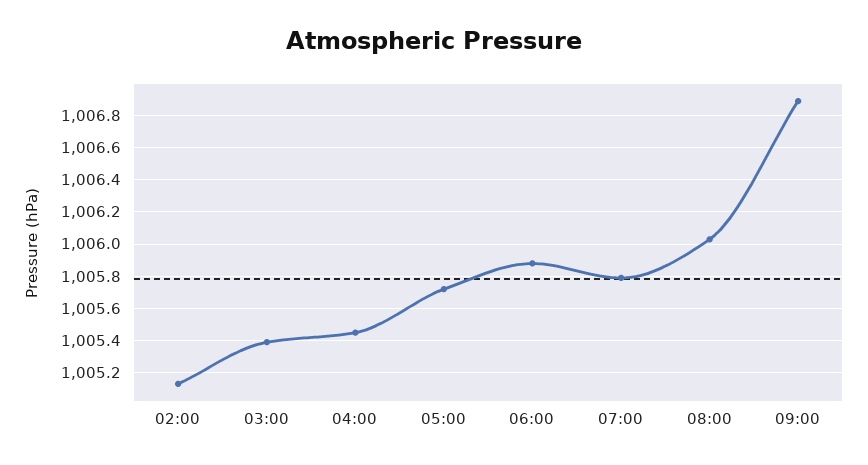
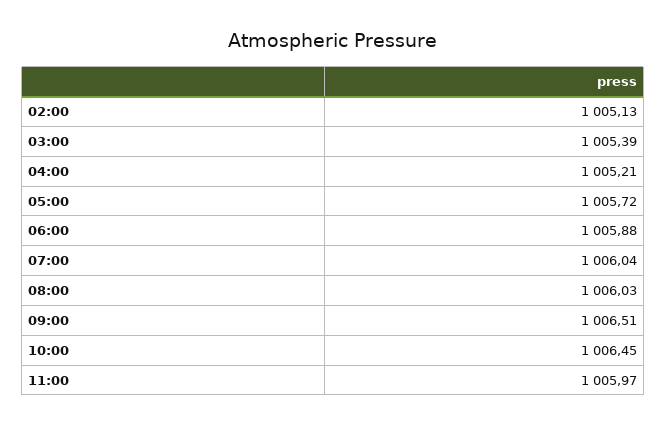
04:00: 1005.45 -> 1005.21
07:00: 1005.8 -> 1006.04
09:00: 1006.9 -> 1006.51
10:00: none -> 1006.45
11:00: none -> 1005.97

